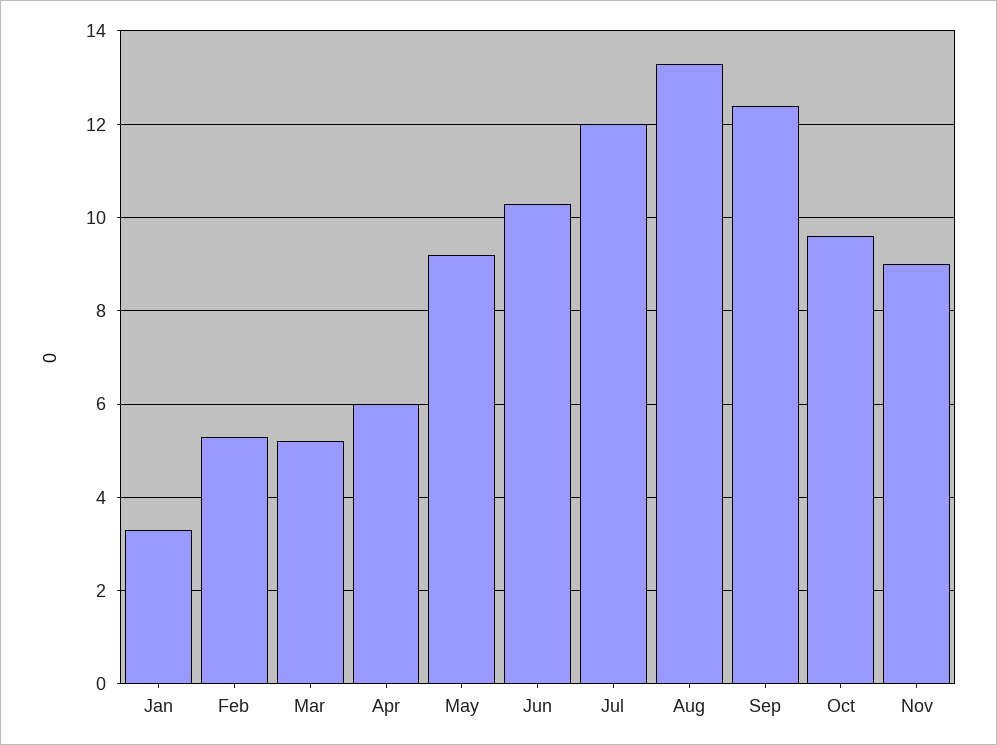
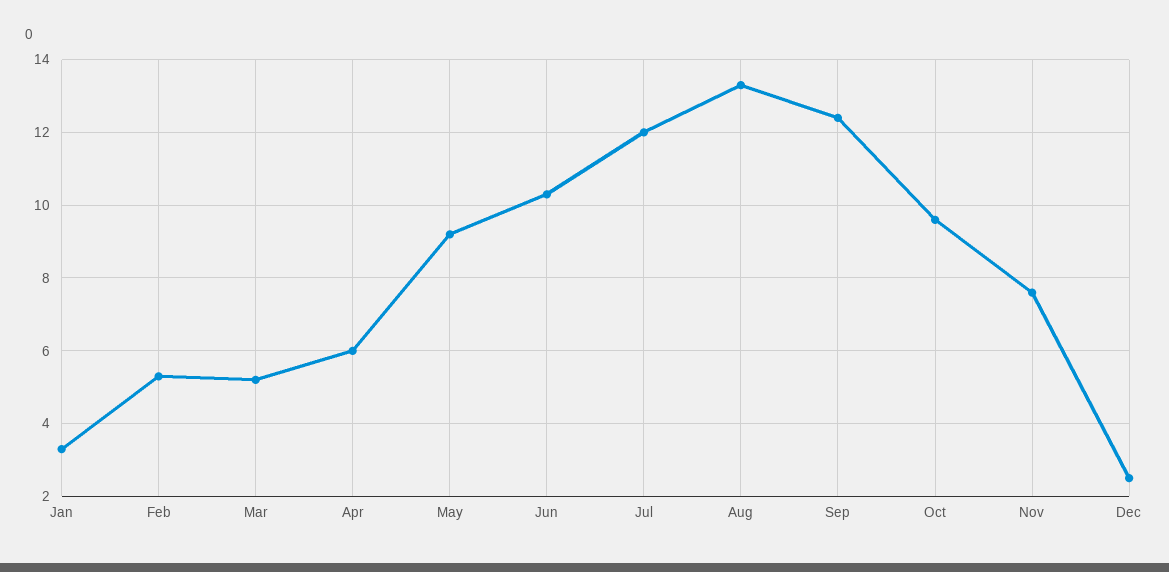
Nov: 9 -> 7.5
Dec: none -> 2.5

